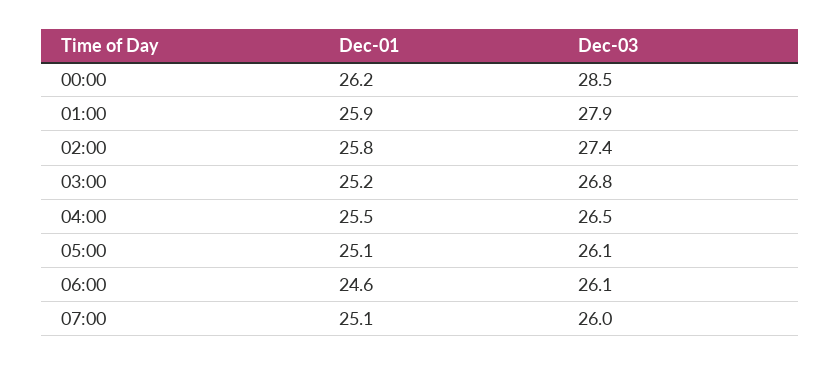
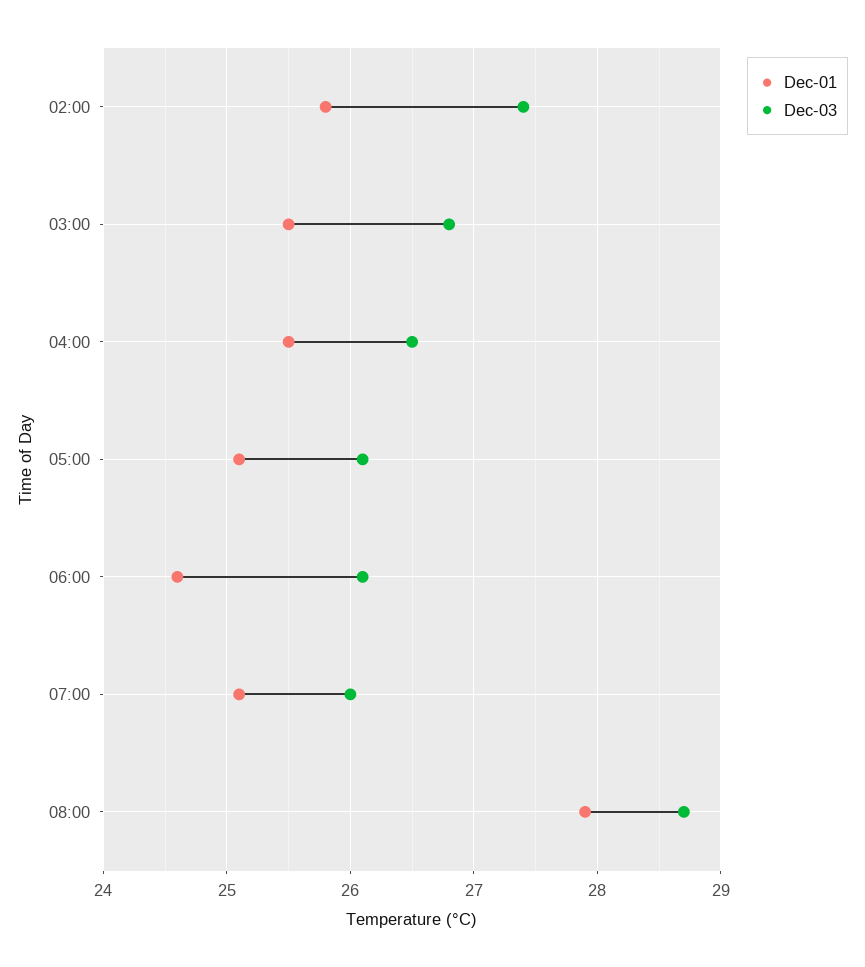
Dec-01, 00:00: 26.2 -> none
Dec-03, 00:00: 28.5 -> none
Dec-01, 01:00: 25.9 -> none
Dec-03, 01:00: 27.9 -> none
Dec-01, 03:00: 25.2 -> 25.5
Dec-01, 08:00: none -> 27.9
Dec-03, 08:00: none -> 28.7

